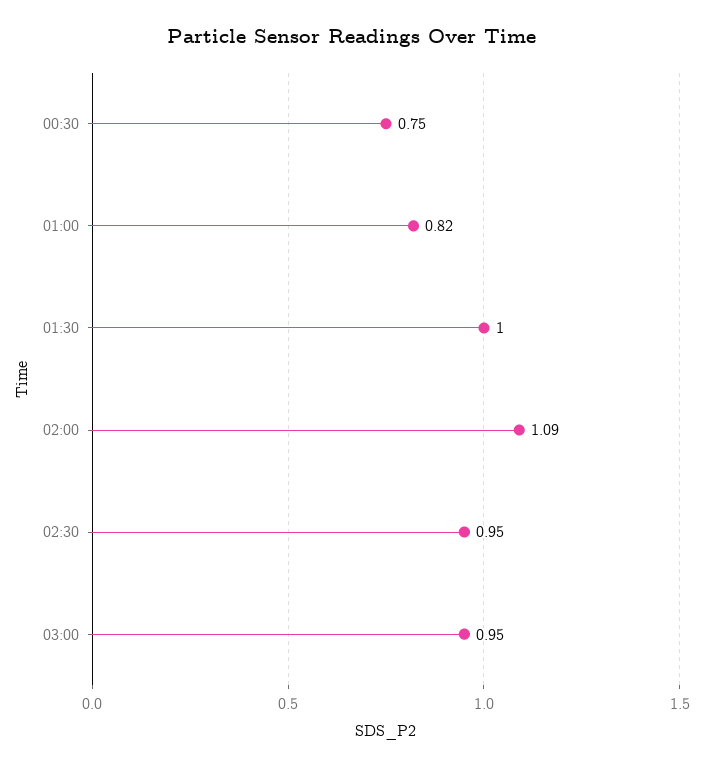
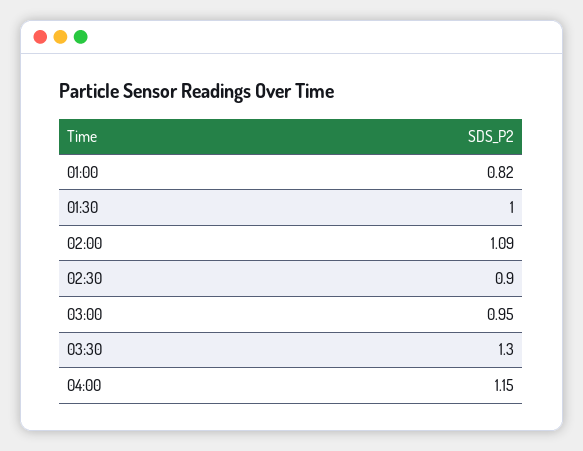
00:30: 0.75 -> none
02:30: 0.95 -> 0.9
03:30: none -> 1.3
04:00: none -> 1.15

